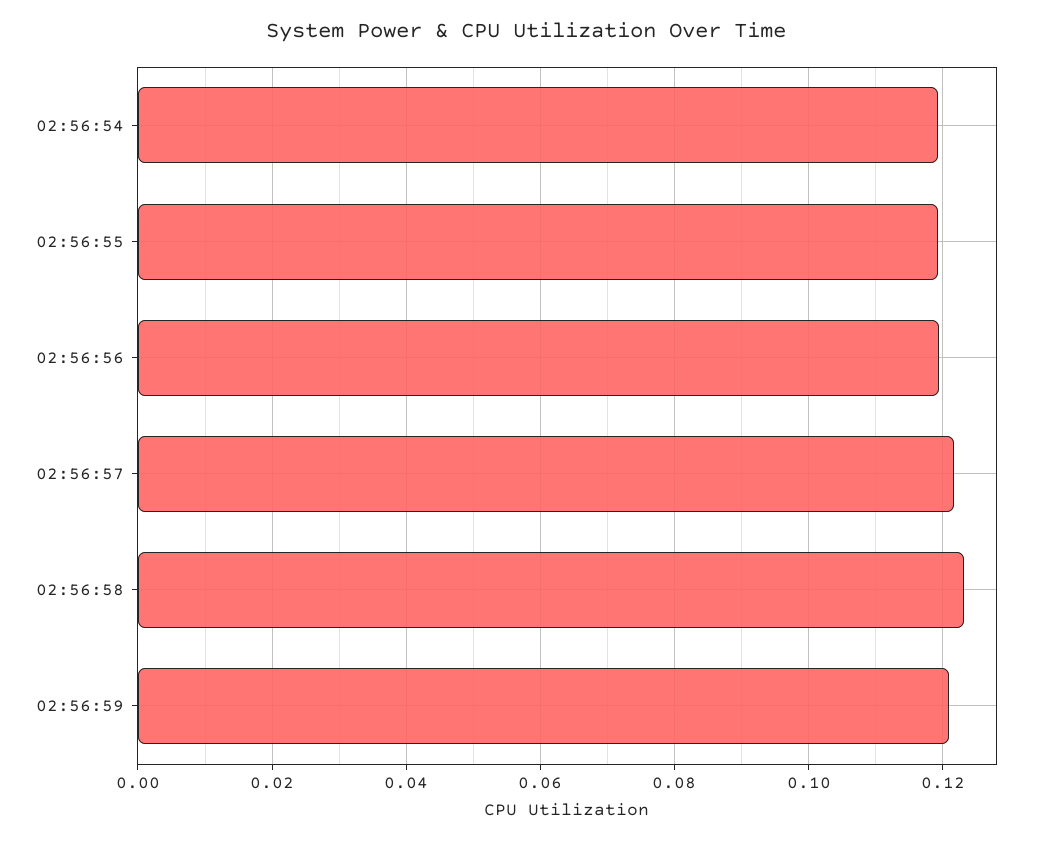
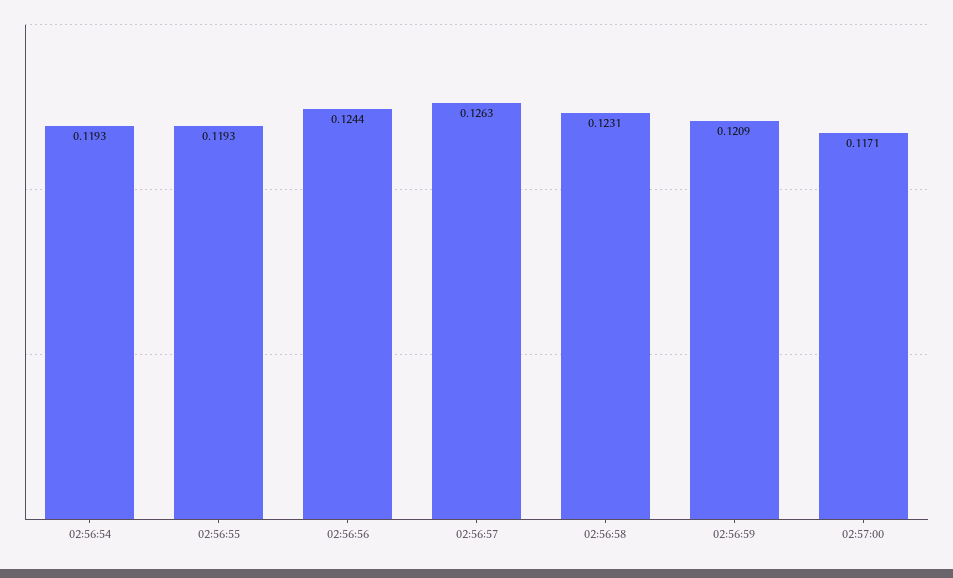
02:56:56: 0.12 -> 0.1244
02:56:57: 0.122 -> 0.1263
02:57:00: none -> 0.1171

